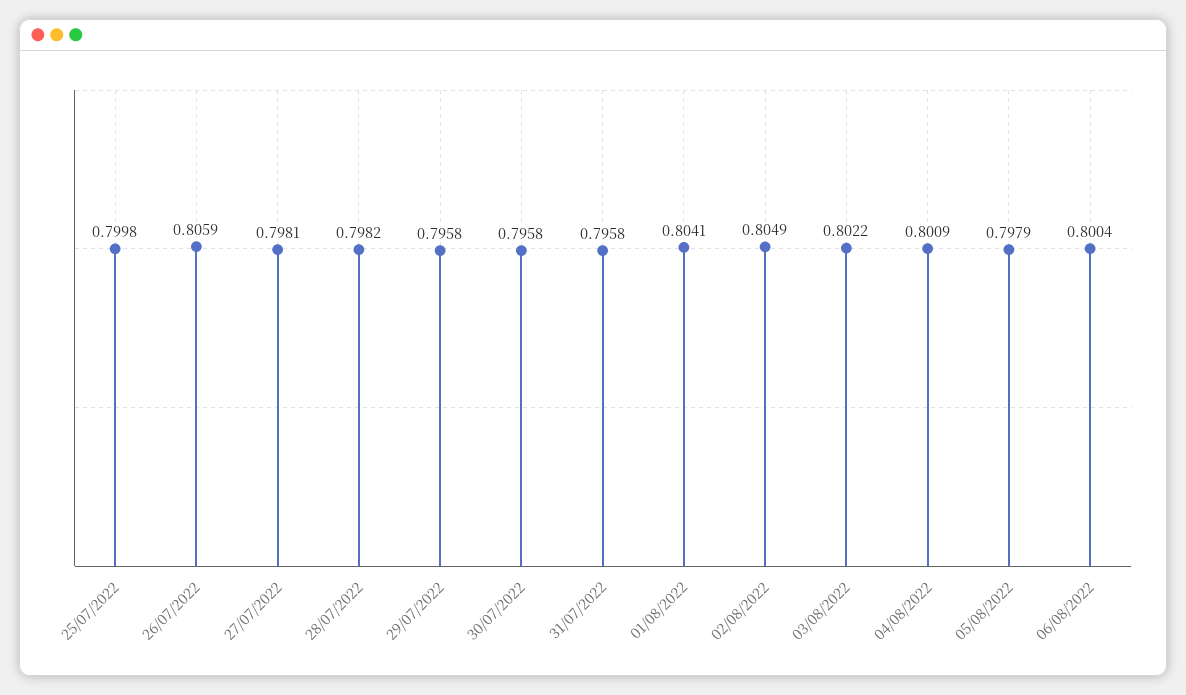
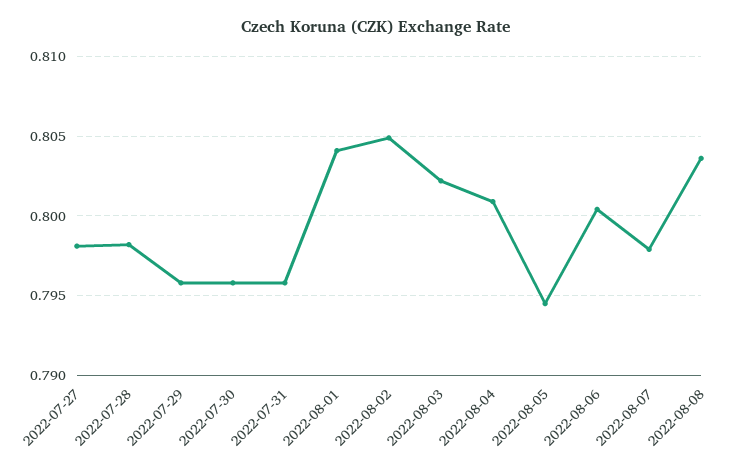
25/07/2022: 0.7998 -> none
26/07/2022: 0.8059 -> none
05/08/2022: 0.7979 -> 0.7945
2022-08-07: none -> 0.798
2022-08-08: none -> 0.8035

